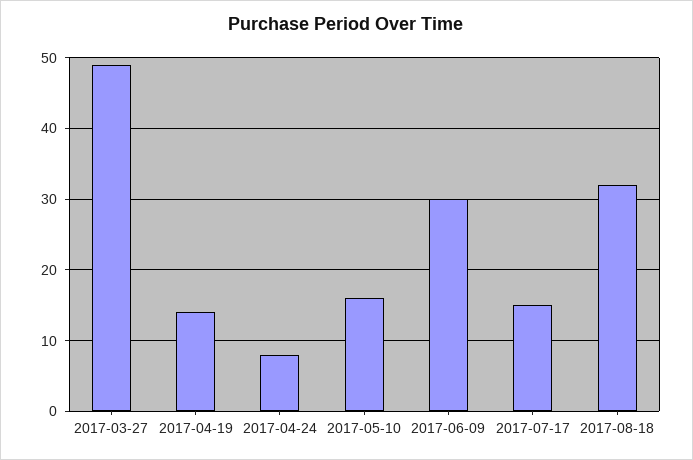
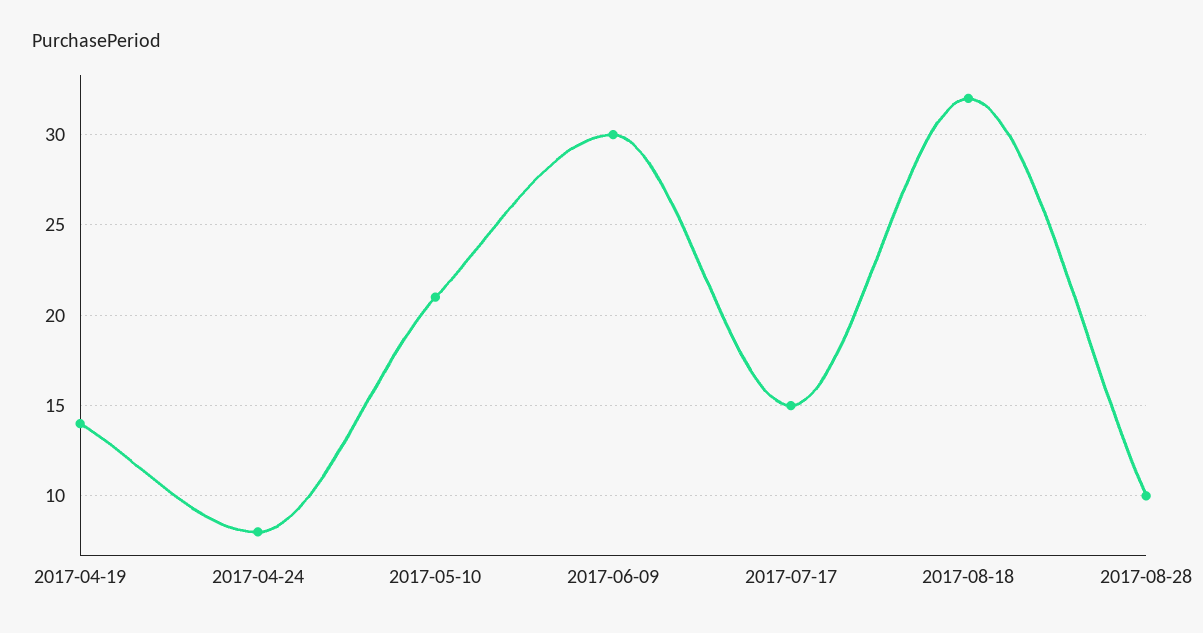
2017-03-27: 49 -> none
2017-05-10: 16 -> 21
2017-08-28: none -> 10

